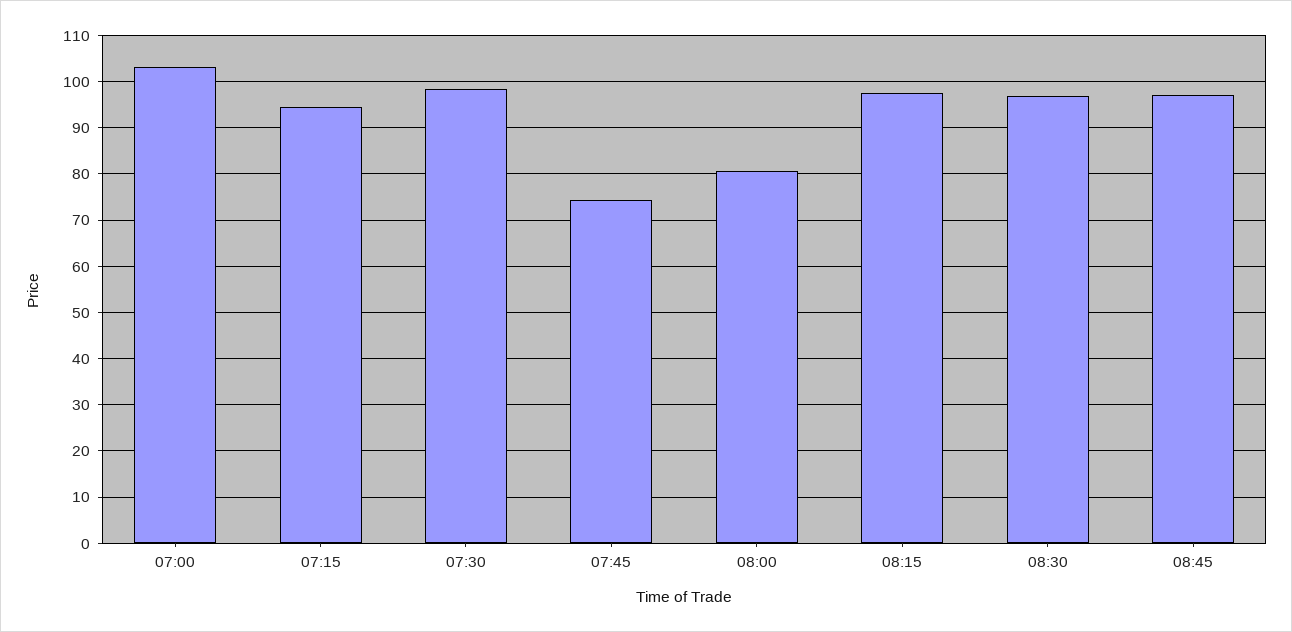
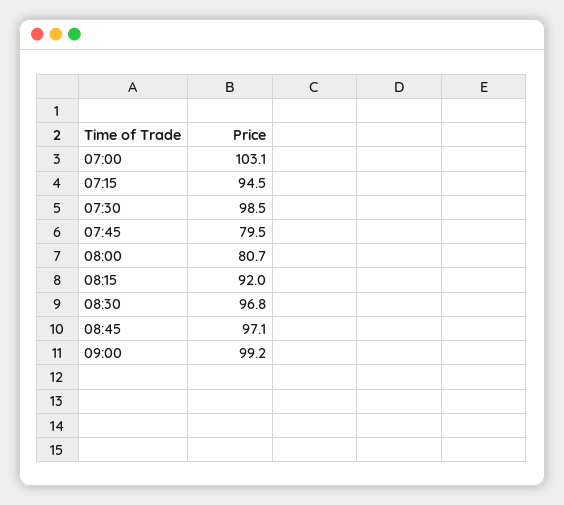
07:45: 74 -> 79.5
08:15: 98 -> 92
09:00: none -> 99.2

